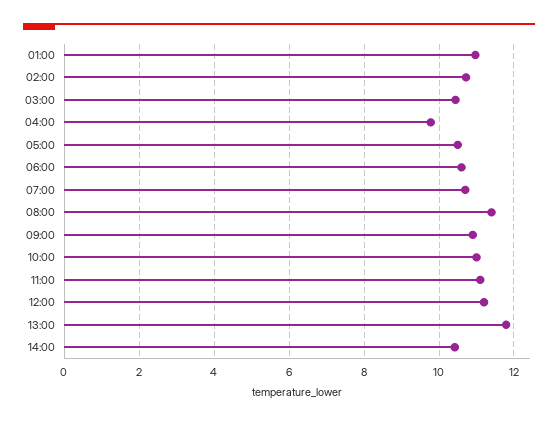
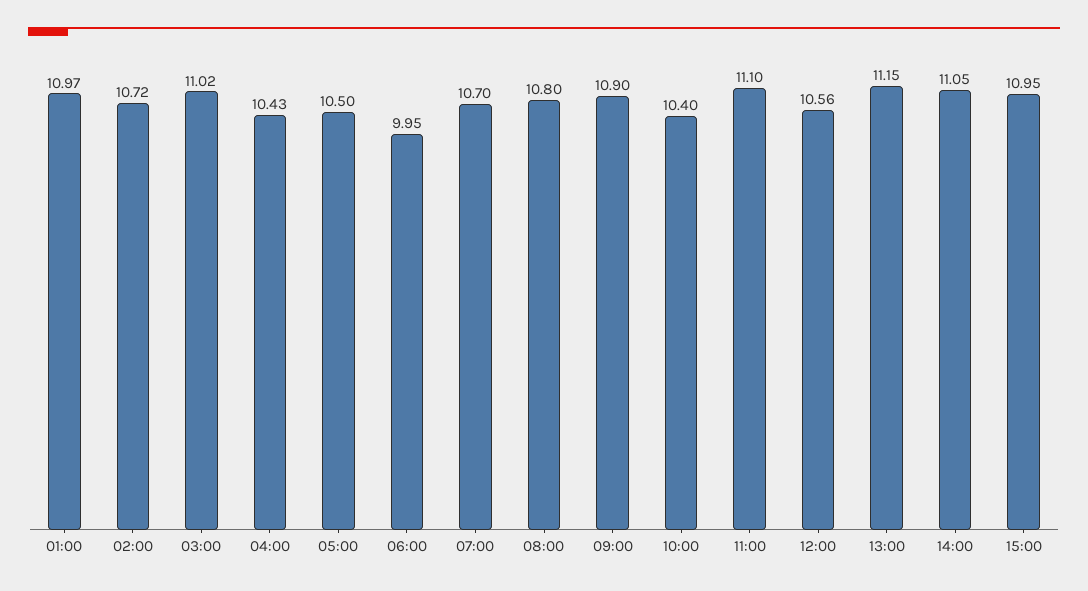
03:00: 10.4 -> 11.02
04:00: 9.8 -> 10.43
06:00: 10.6 -> 9.95
08:00: 11.4 -> 10.8
10:00: 11 -> 10.4
12:00: 11.2 -> 10.56
13:00: 11.8 -> 11.15
14:00: 10.4 -> 11.05
15:00: none -> 10.95

